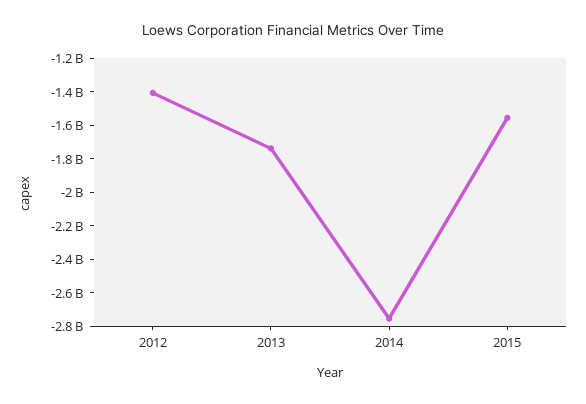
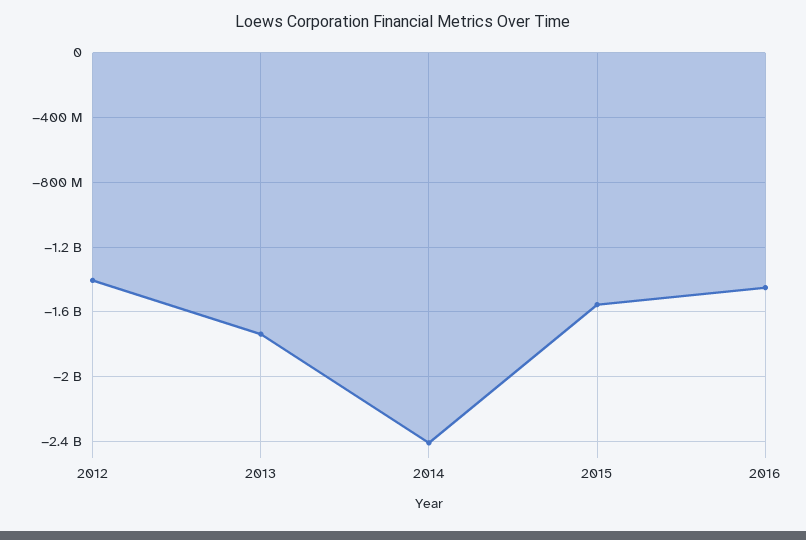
2014: -2750000000 -> -2400000000
2016: none -> -1450000000

